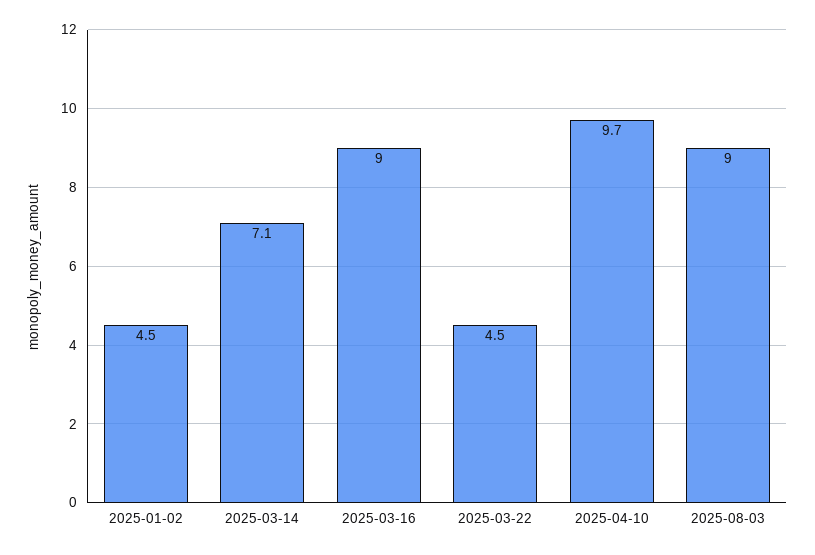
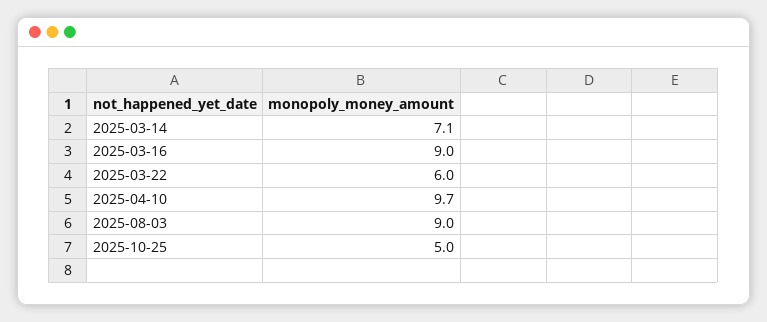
2025-01-02: 4.5 -> none
2025-03-22: 4.5 -> 6
2025-10-25: none -> 5

